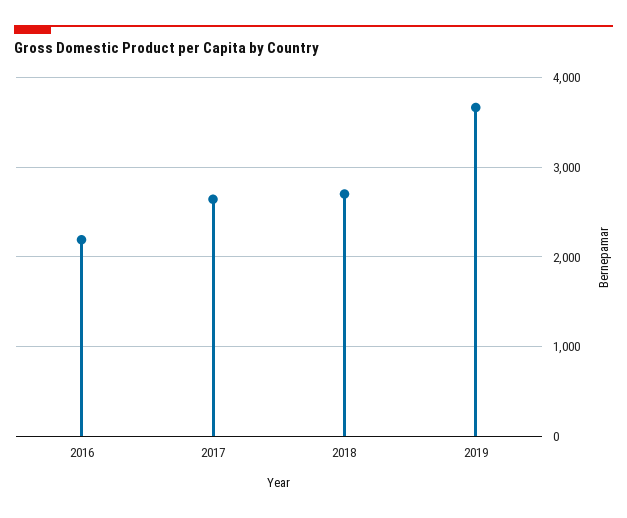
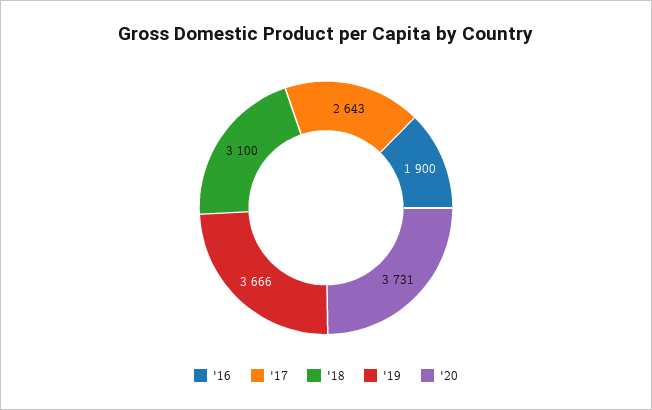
2016: 2200 -> 1900
2018: 2700 -> 3100
'20: none -> 3731

